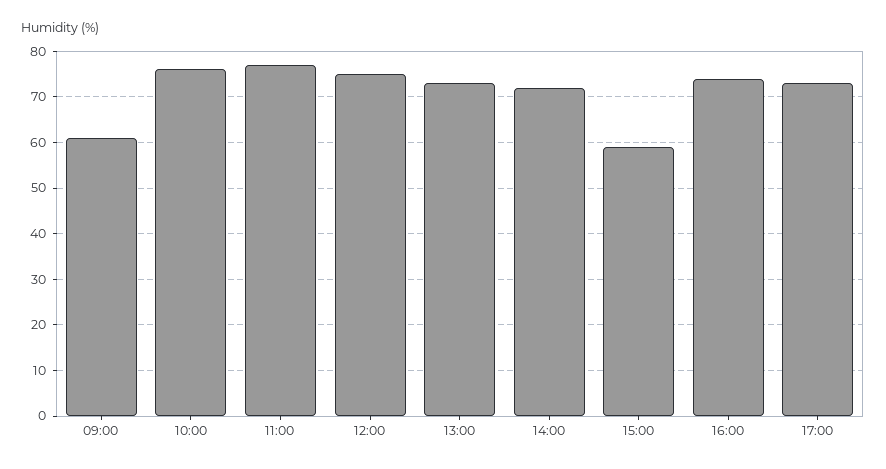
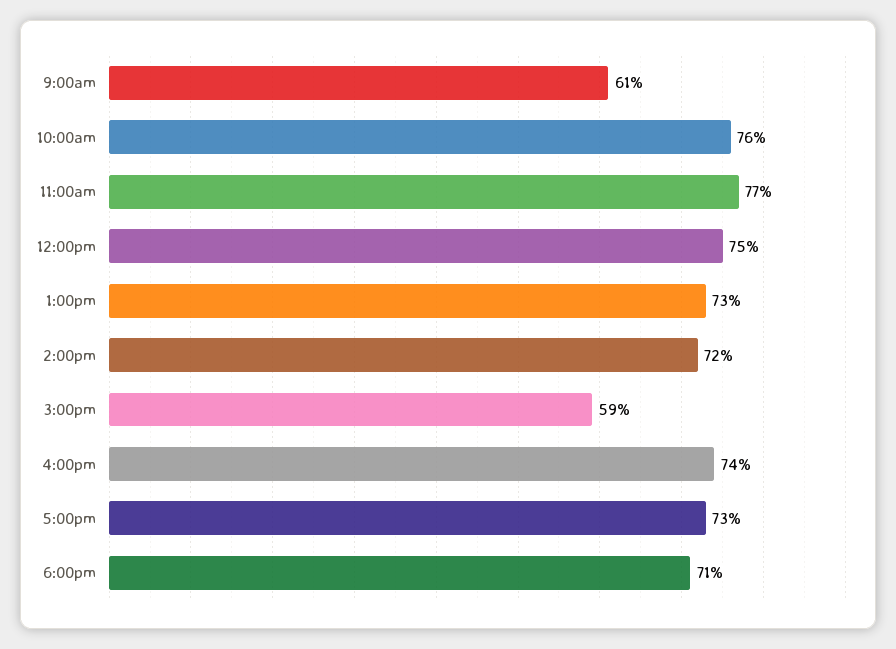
6:00pm: none -> 71

